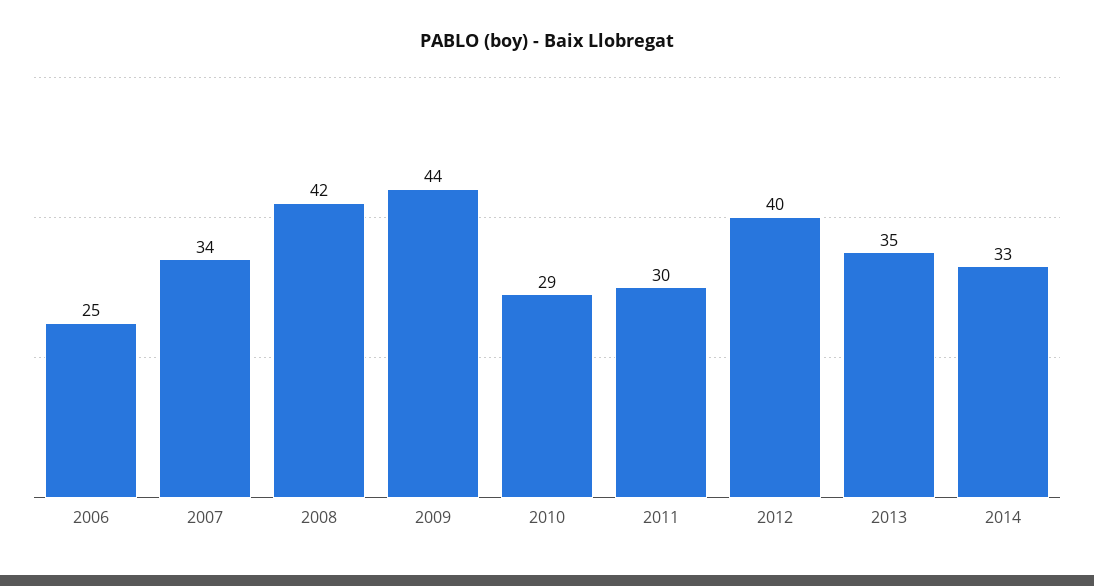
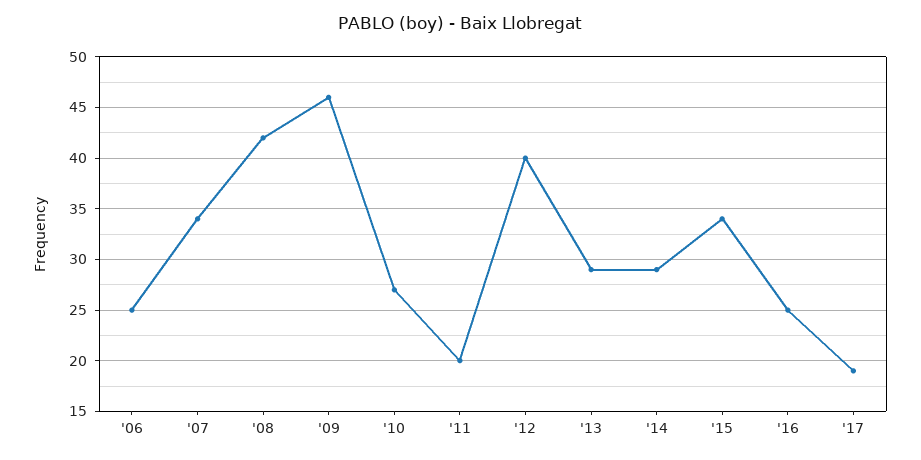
2009: 44 -> 46
2010: 29 -> 27
2011: 30 -> 20
2013: 35 -> 29
2014: 33 -> 29
'15: none -> 34
'16: none -> 25
'17: none -> 19

